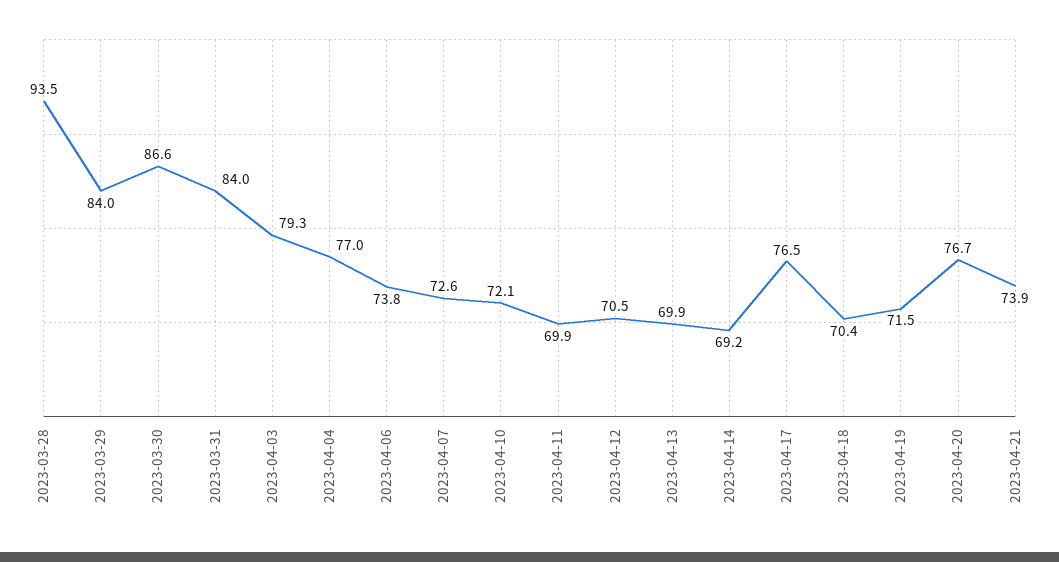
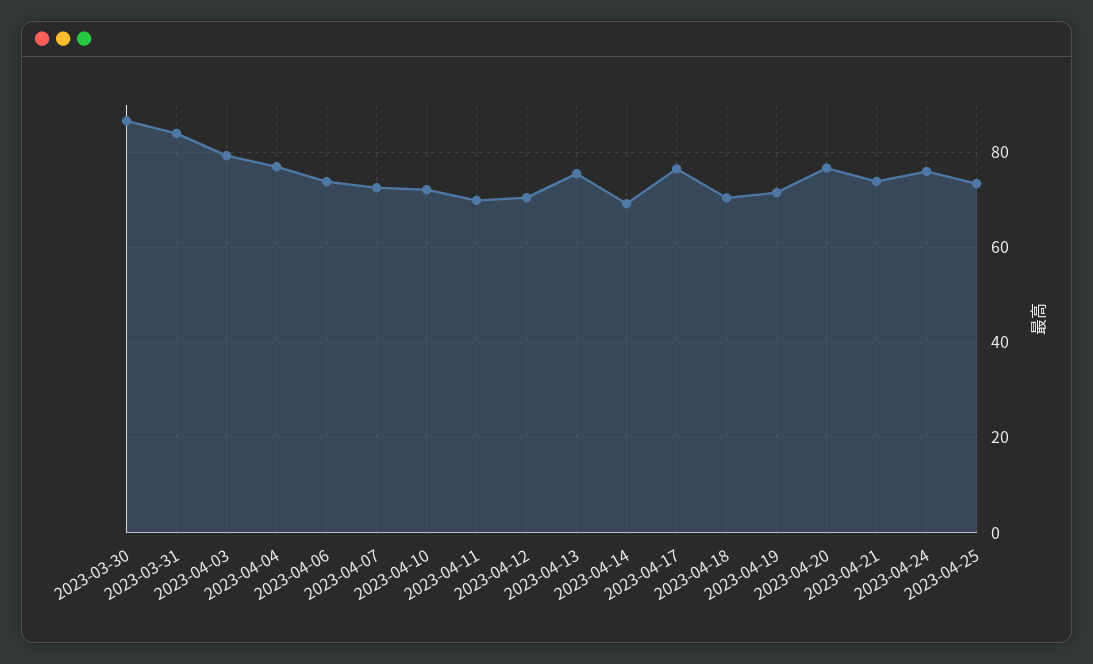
2023-03-28: 93.5 -> none
2023-03-29: 84 -> none
2023-04-13: 69.9 -> 76
2023-04-24: none -> 76
2023-04-25: none -> 74

